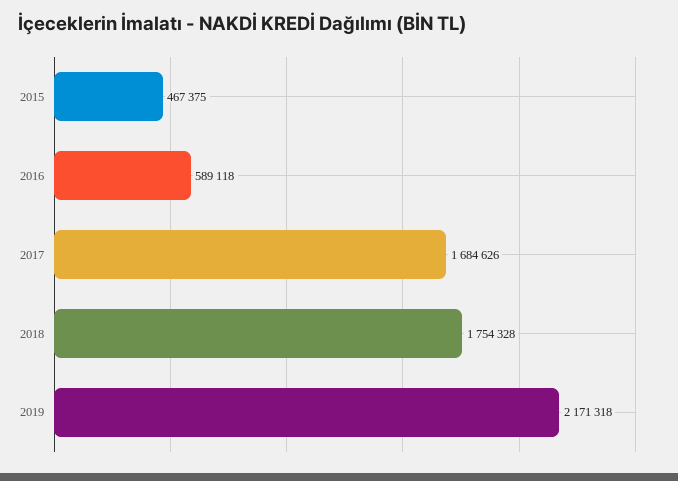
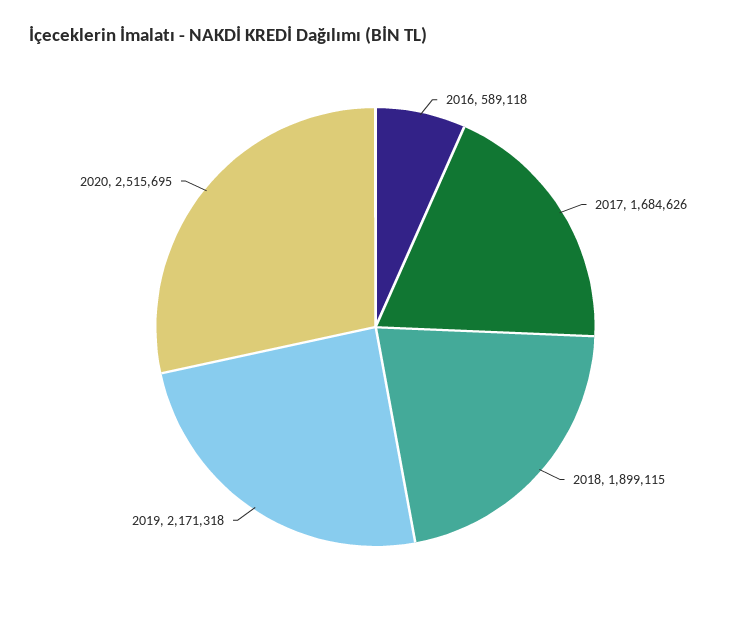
2015: 467375 -> none
2018: 1754328 -> 1899115
2020: none -> 2515695

